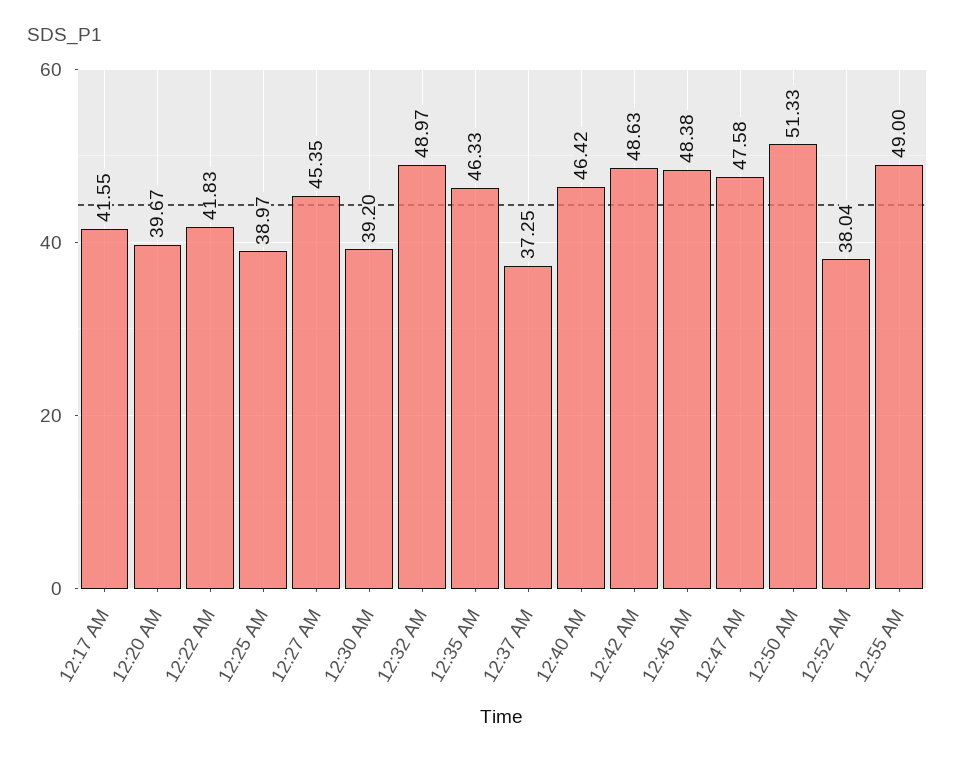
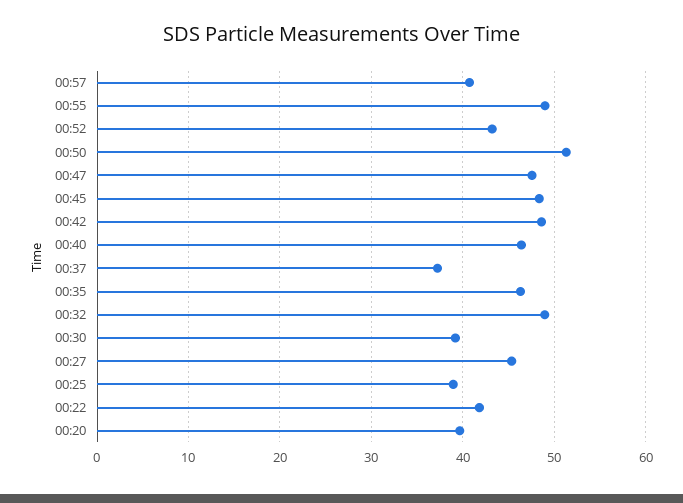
12:17 AM: 41.55 -> none
12:52 AM: 38.04 -> 43
00:57: none -> 41

